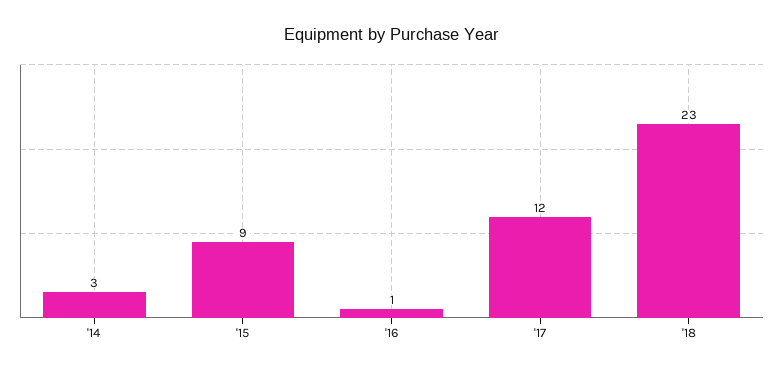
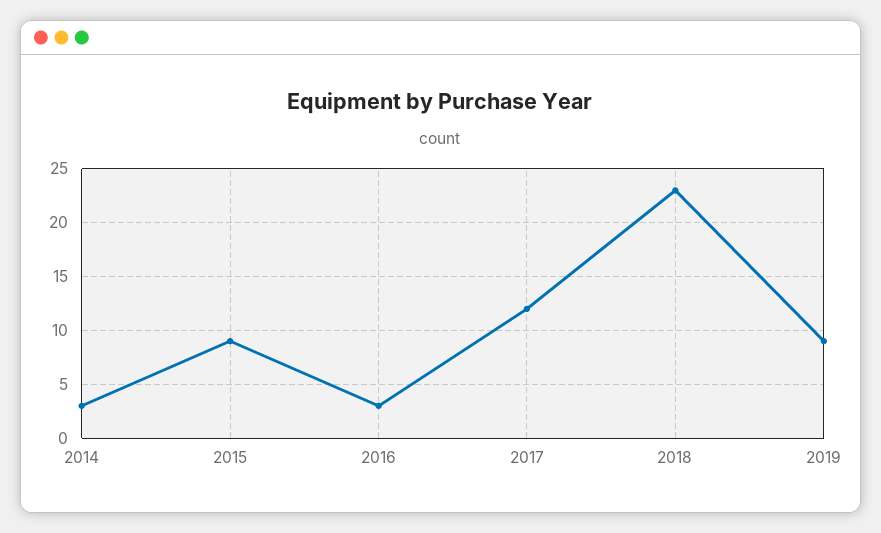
'16: 1 -> 3
2019: none -> 9

